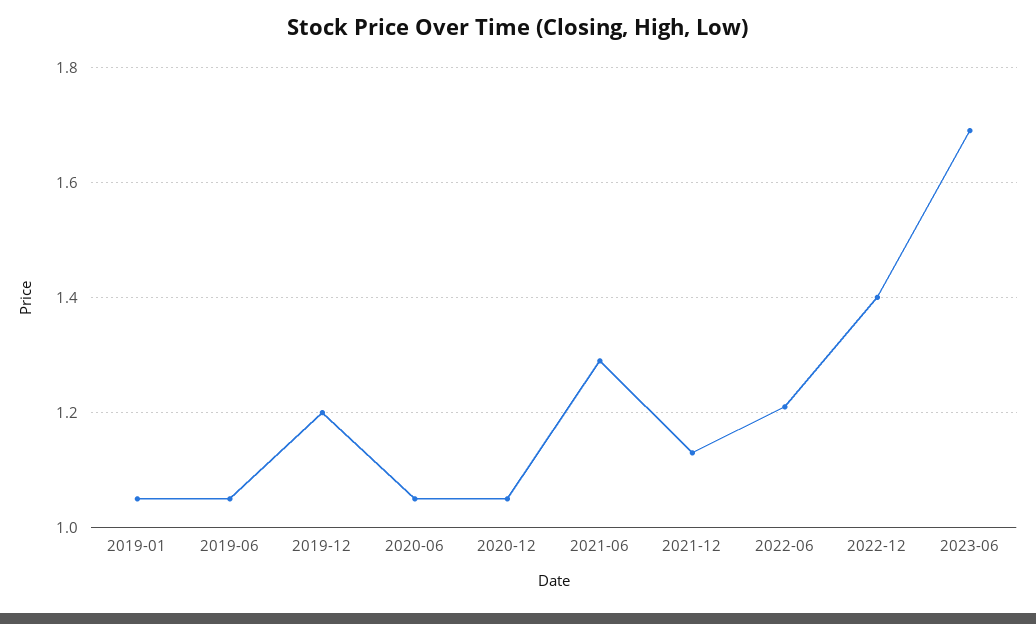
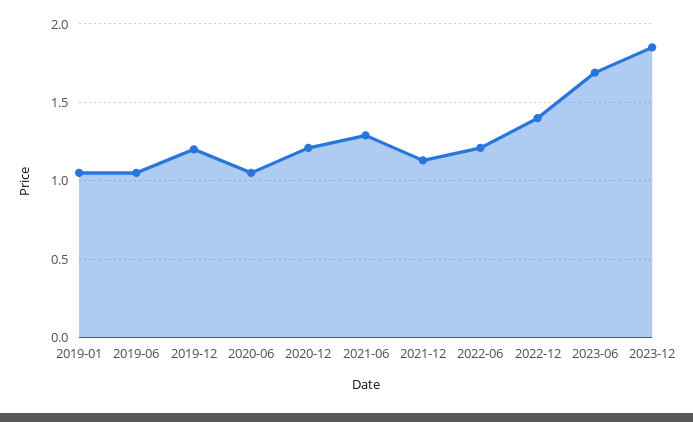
2020-12: 1.05 -> 1.2
2023-12: none -> 1.85

